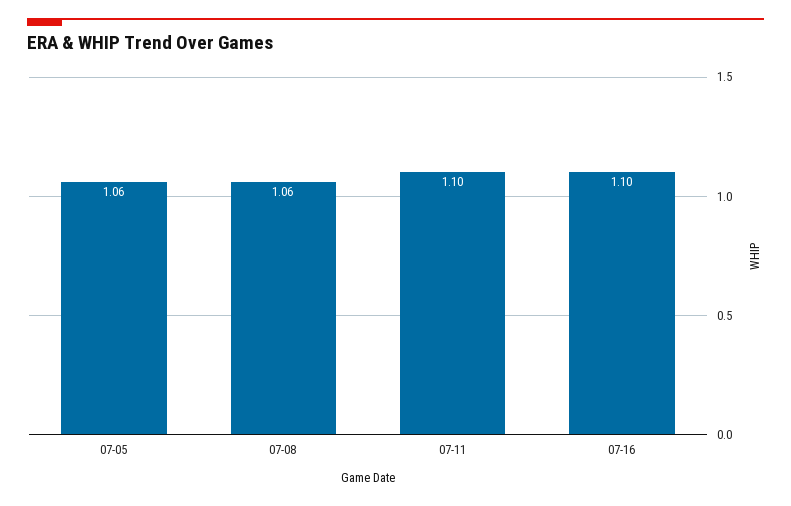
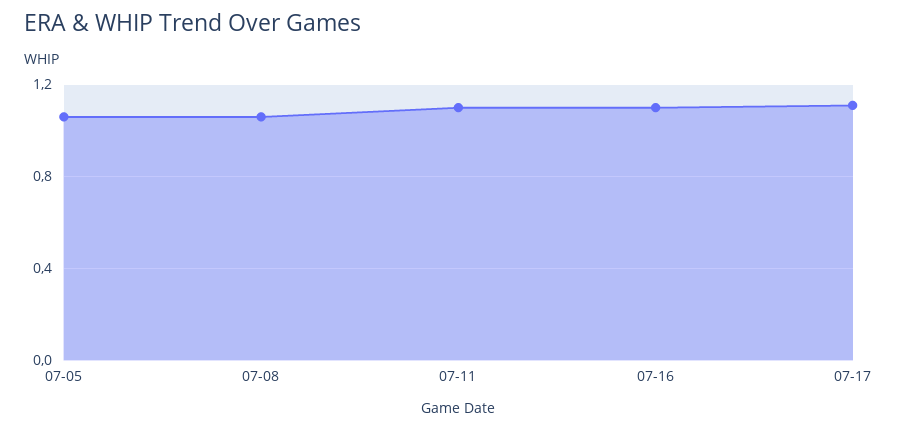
07-17: none -> 1.1

